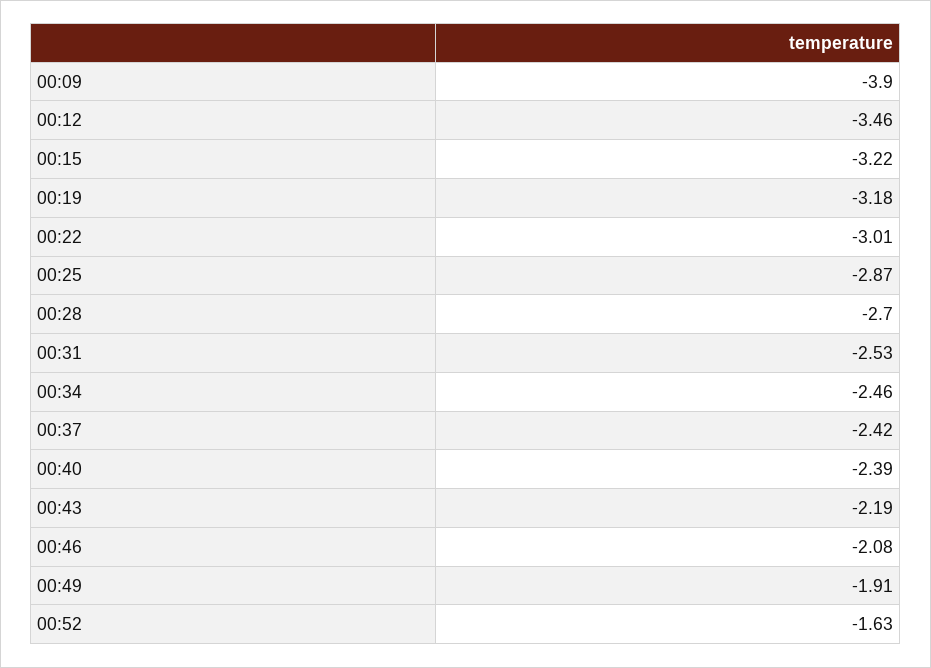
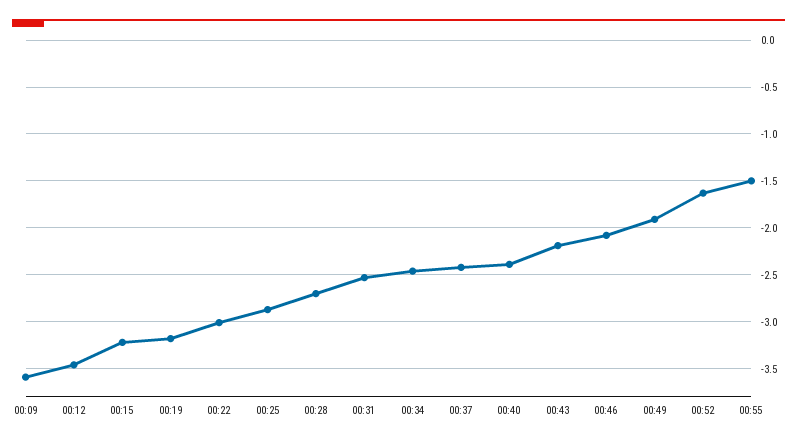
00:09: -3.9 -> -3.6
00:55: none -> -1.5

